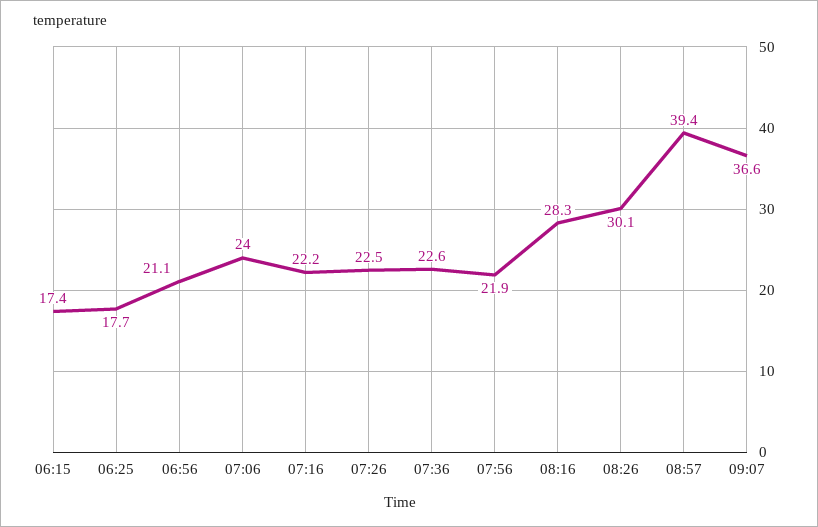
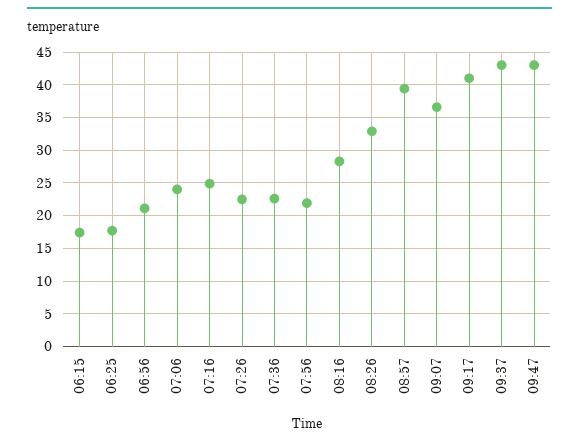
07:16: 22.2 -> 25
08:26: 30.1 -> 33
09:17: none -> 41
09:37: none -> 43
09:47: none -> 43

